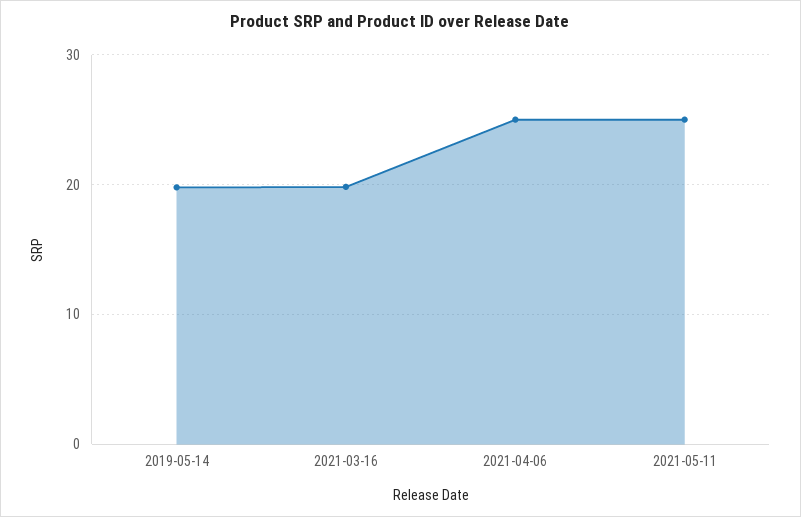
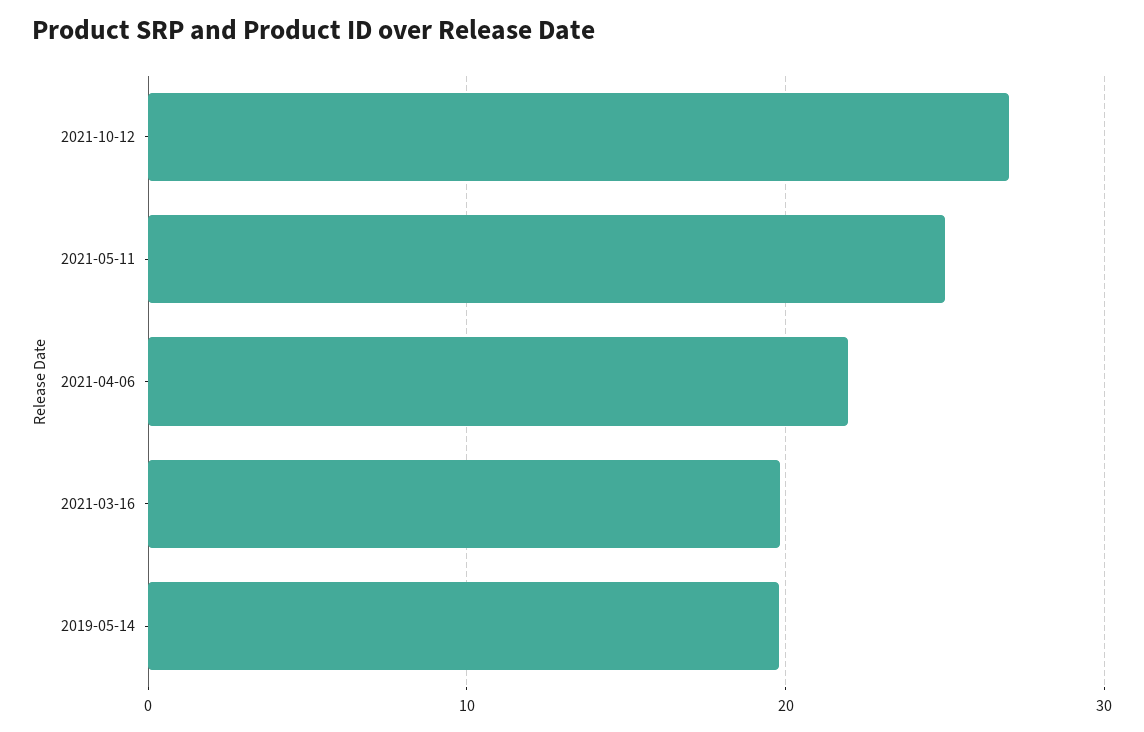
2021-04-06: 25 -> 22
2021-10-12: none -> 27

